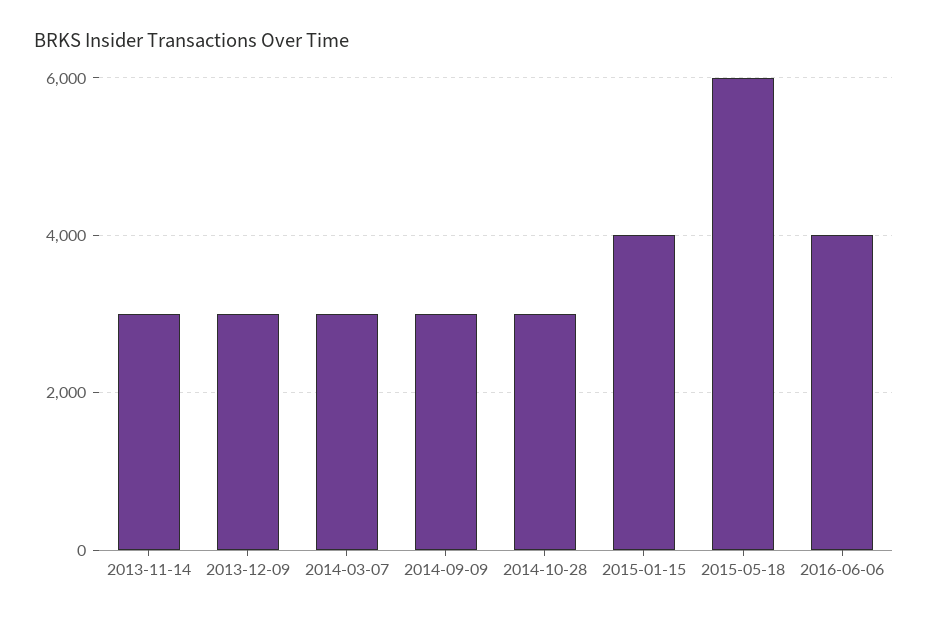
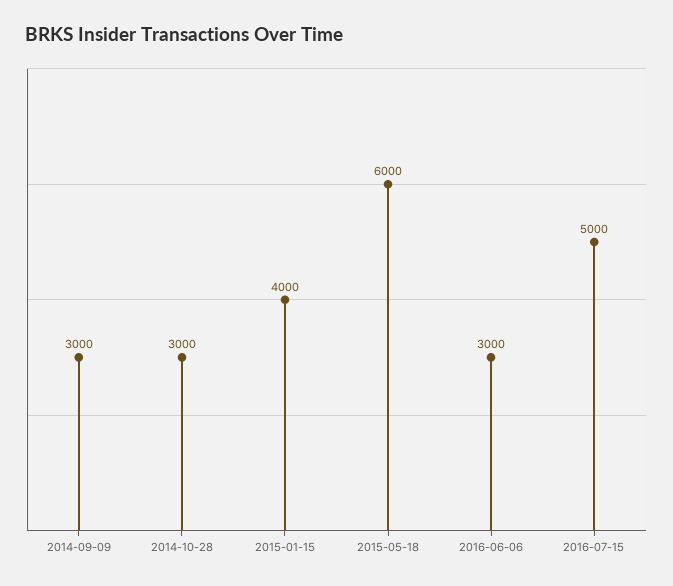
2013-11-14: 3000 -> none
2013-12-09: 3000 -> none
2014-03-07: 3000 -> none
2016-06-06: 4000 -> 3000
2016-07-15: none -> 5000

